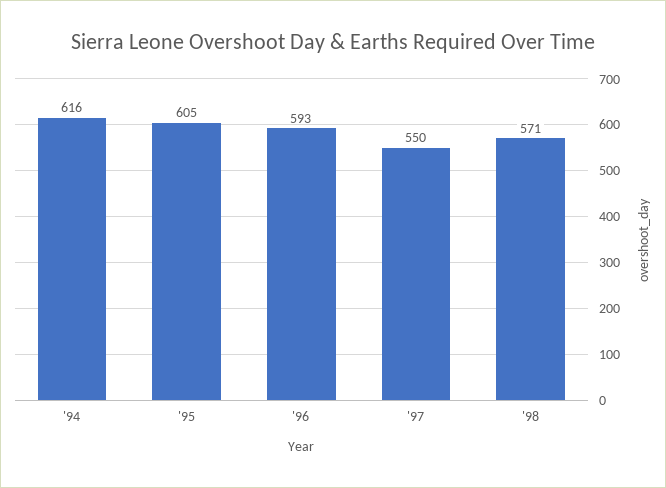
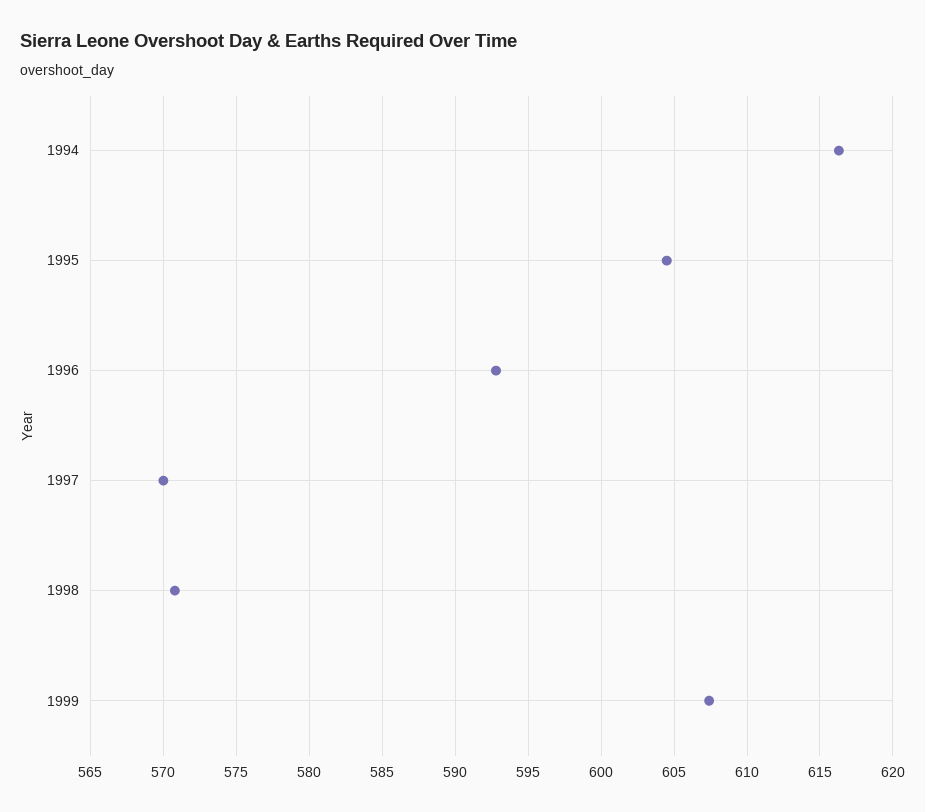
'97: 550 -> 570
1999: none -> 607.5

